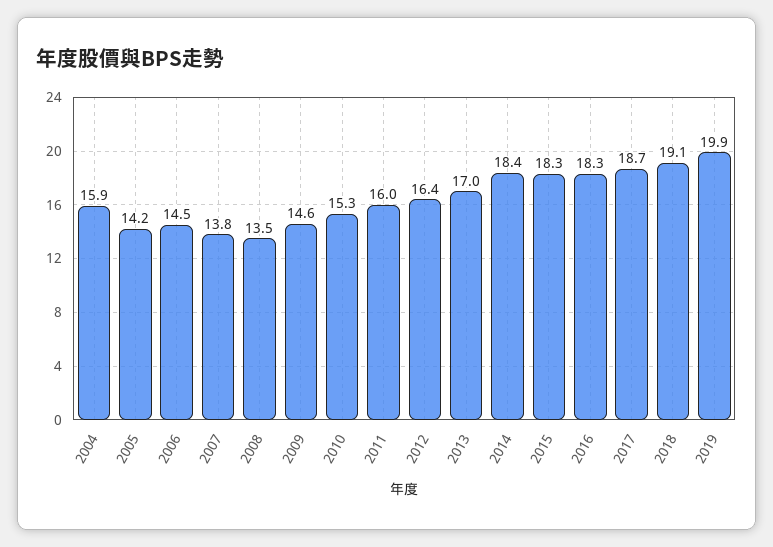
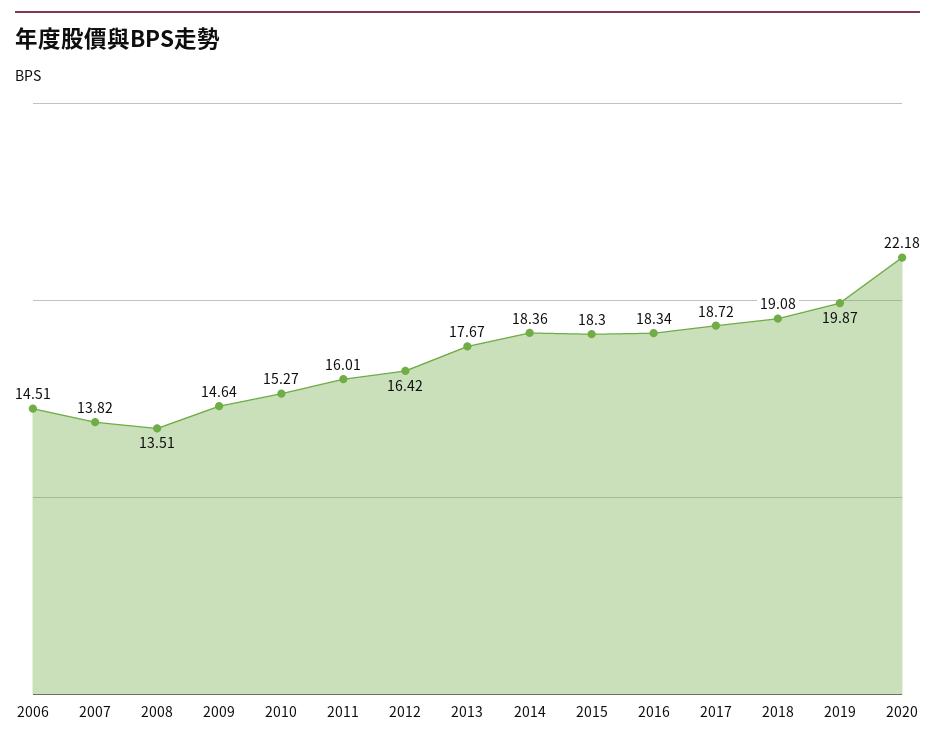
2004: 15.9 -> none
2005: 14.2 -> none
2013: 17 -> 17.67
2020: none -> 22.18

